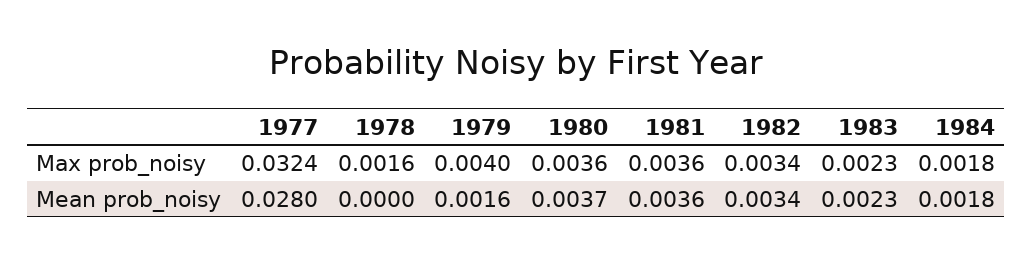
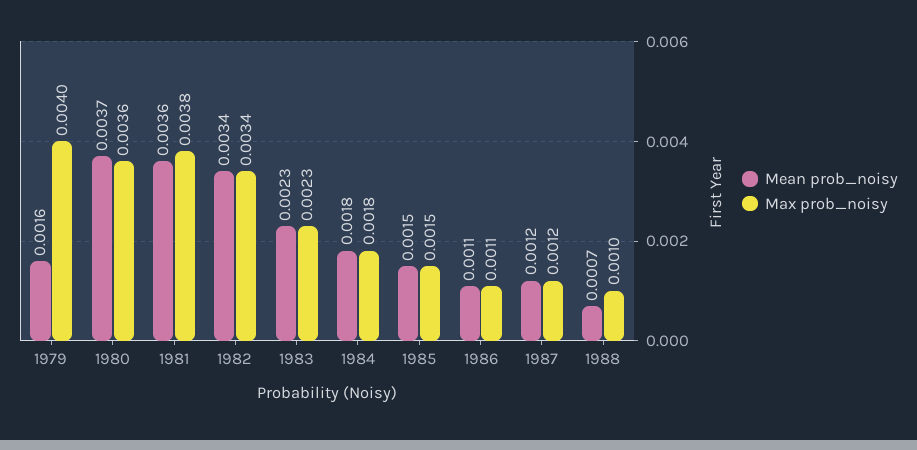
Max prob_noisy, 1977: 0.0324 -> none
Max prob_noisy, 1978: 0.0016 -> none
Max prob_noisy, 1981: 0.0036 -> 0.0038
Mean prob_noisy, 1977: 0.028 -> none
Mean prob_noisy, 1978: 0 -> none
Mean prob_noisy, 1985: none -> 0.0015
Max prob_noisy, 1985: none -> 0.0015
Mean prob_noisy, 1986: none -> 0.0011
Max prob_noisy, 1986: none -> 0.0011
Mean prob_noisy, 1987: none -> 0.0012
Max prob_noisy, 1987: none -> 0.0012
Mean prob_noisy, 1988: none -> 0.0007
Max prob_noisy, 1988: none -> 0.001

